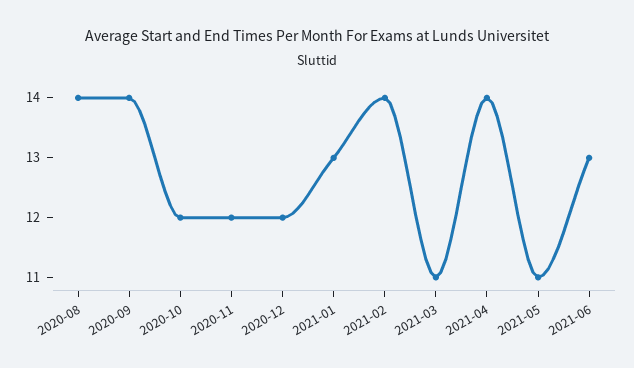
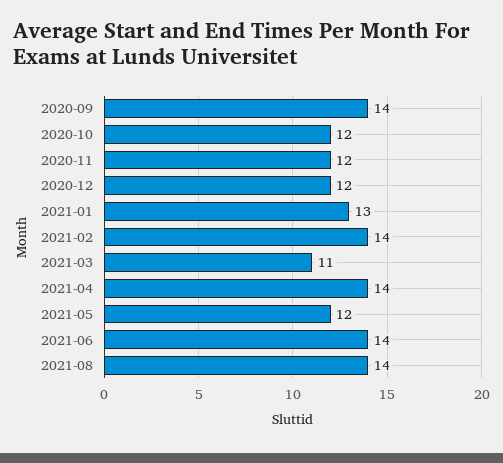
2020-08: 14 -> none
2021-05: 11 -> 12
2021-06: 13 -> 14
2021-08: none -> 14

